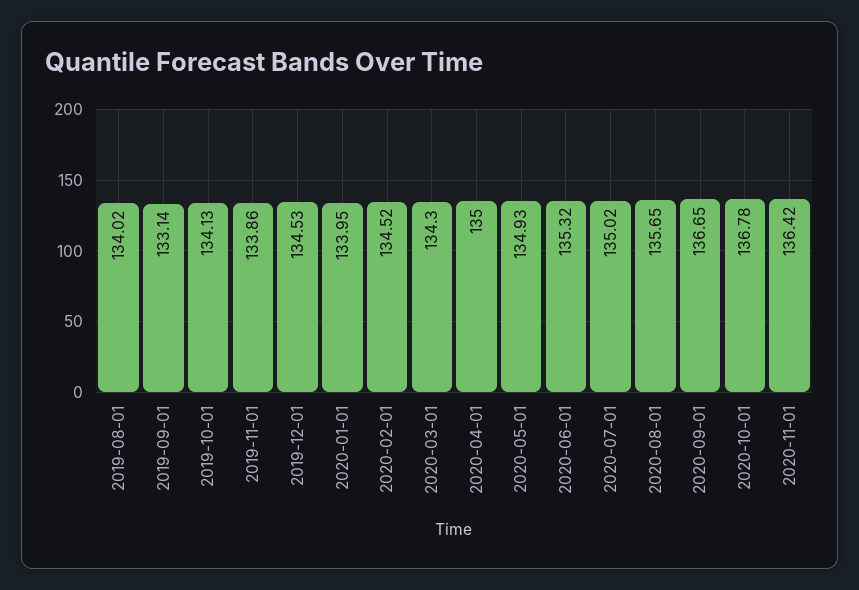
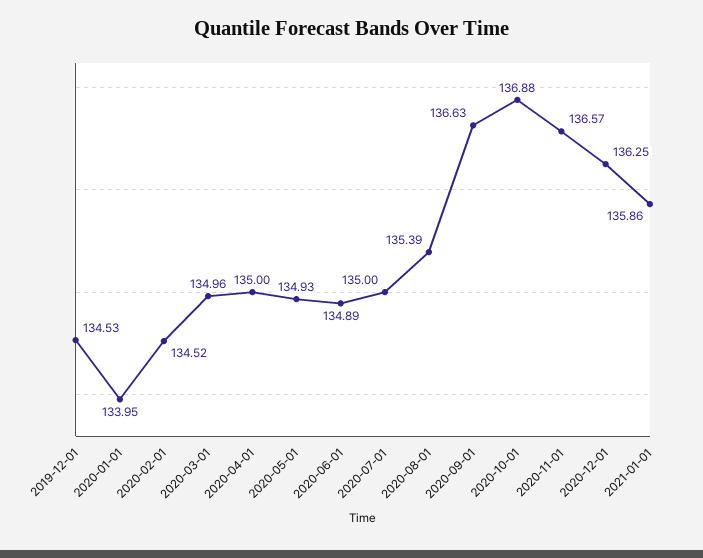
2019-08-01: 134.02 -> none
2019-09-01: 133.14 -> none
2019-10-01: 134.13 -> none
2019-11-01: 133.86 -> none
2020-03-01: 134.3 -> 134.96
2020-06-01: 135.32 -> 134.89
2020-07-01: 135.02 -> 135
2020-08-01: 135.65 -> 135.39
2020-09-01: 136.65 -> 136.63
2020-10-01: 136.78 -> 136.88
2020-11-01: 136.42 -> 136.57
2020-12-01: none -> 136.25
2021-01-01: none -> 135.86

